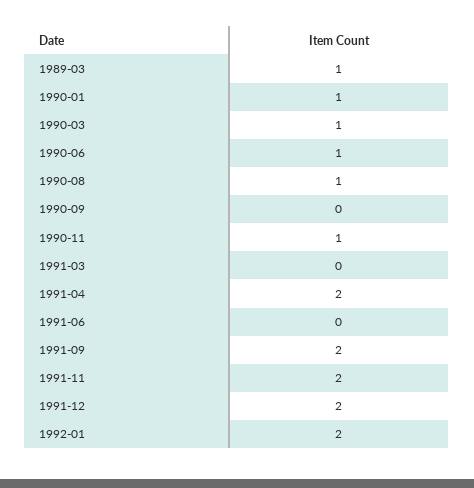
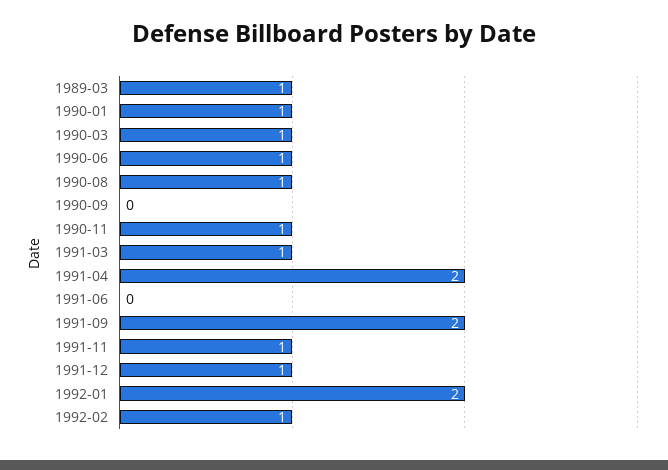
1991-03: 0 -> 1
1991-11: 2 -> 1
1991-12: 2 -> 1
1992-02: none -> 1

